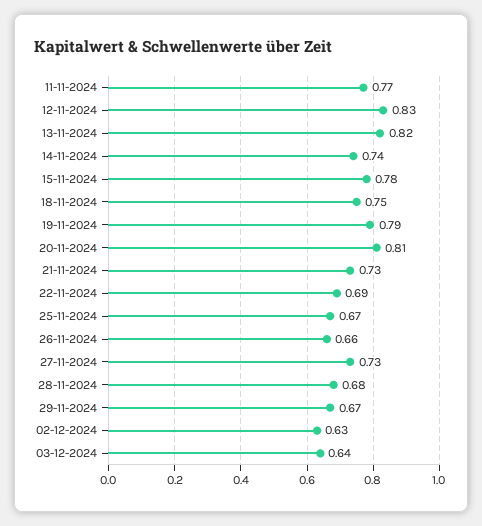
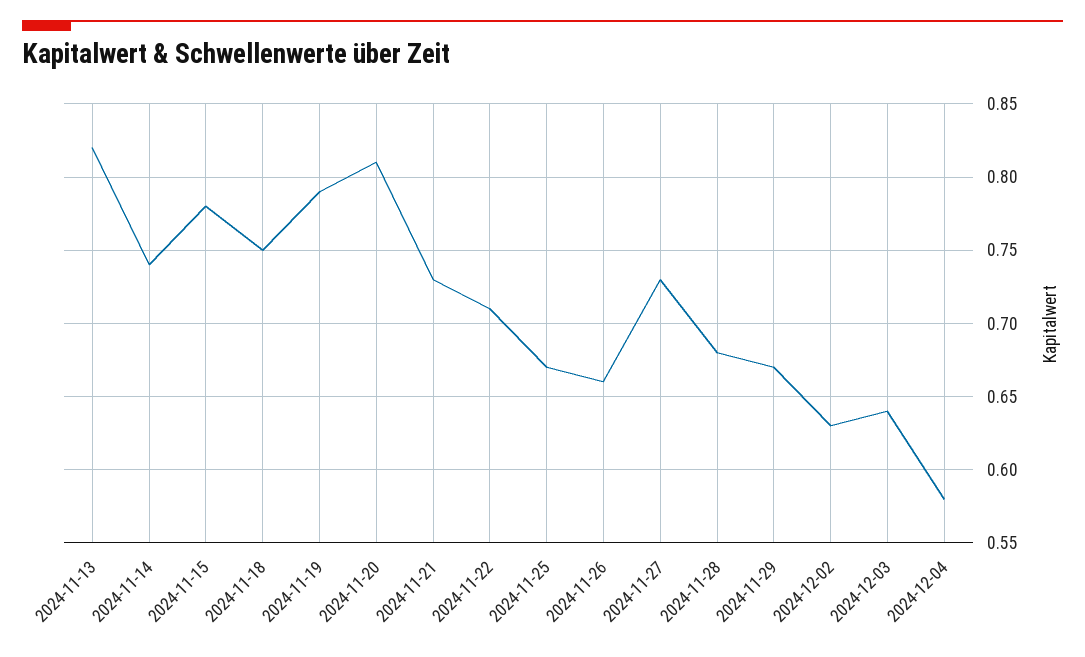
11-11-2024: 0.77 -> none
12-11-2024: 0.83 -> none
22-11-2024: 0.69 -> 0.71
2024-12-04: none -> 0.58

